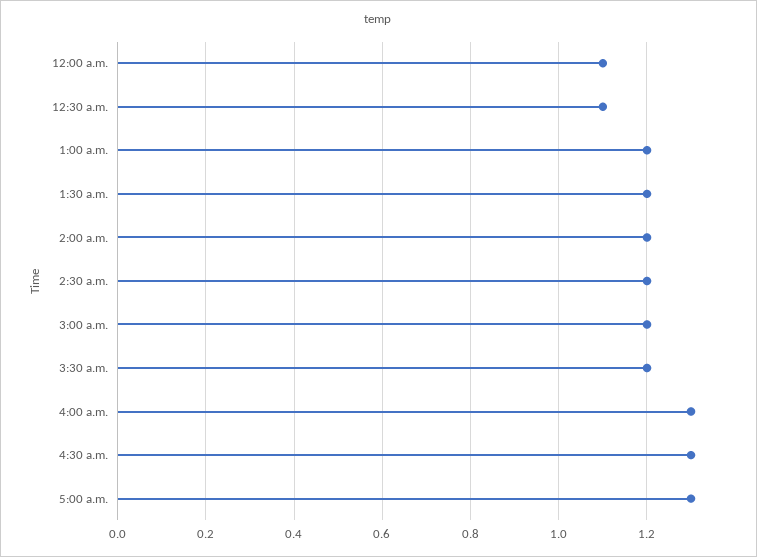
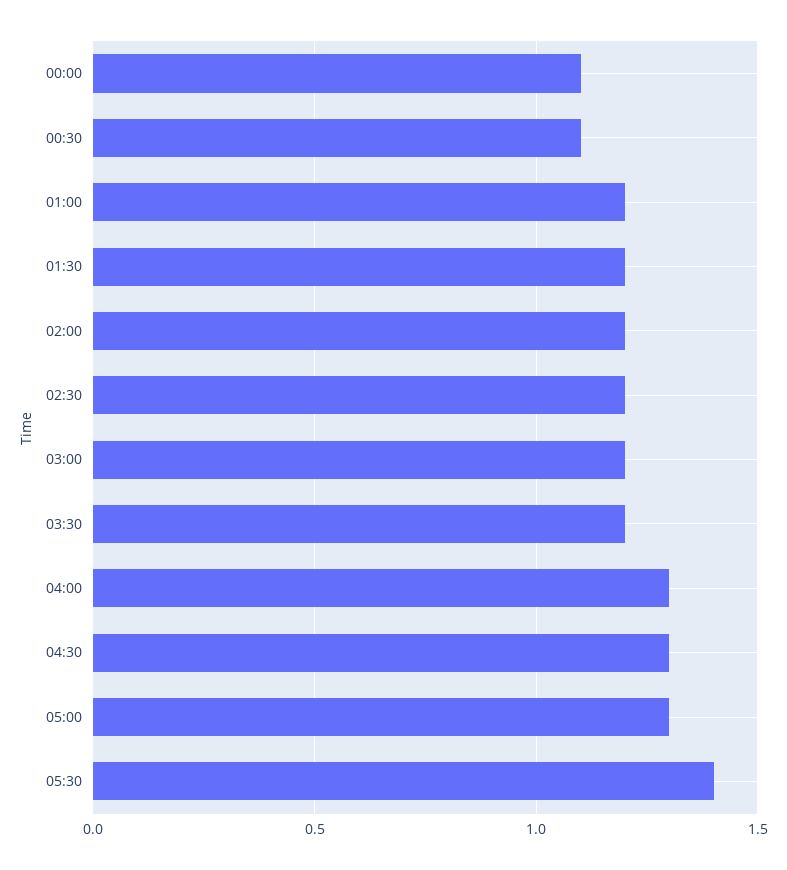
05:30: none -> 1.4

